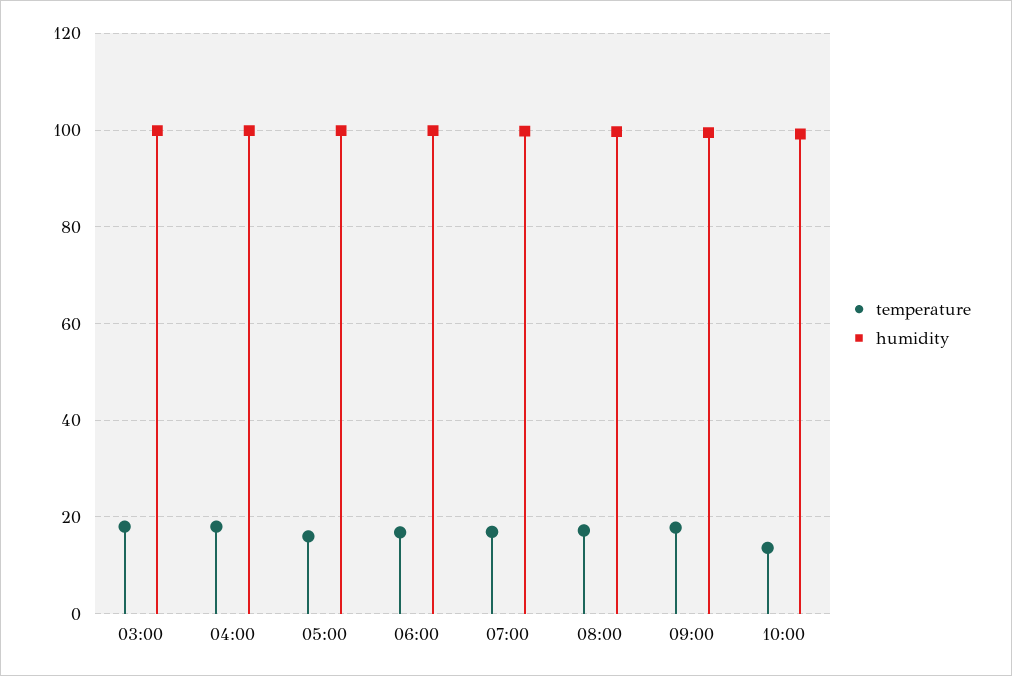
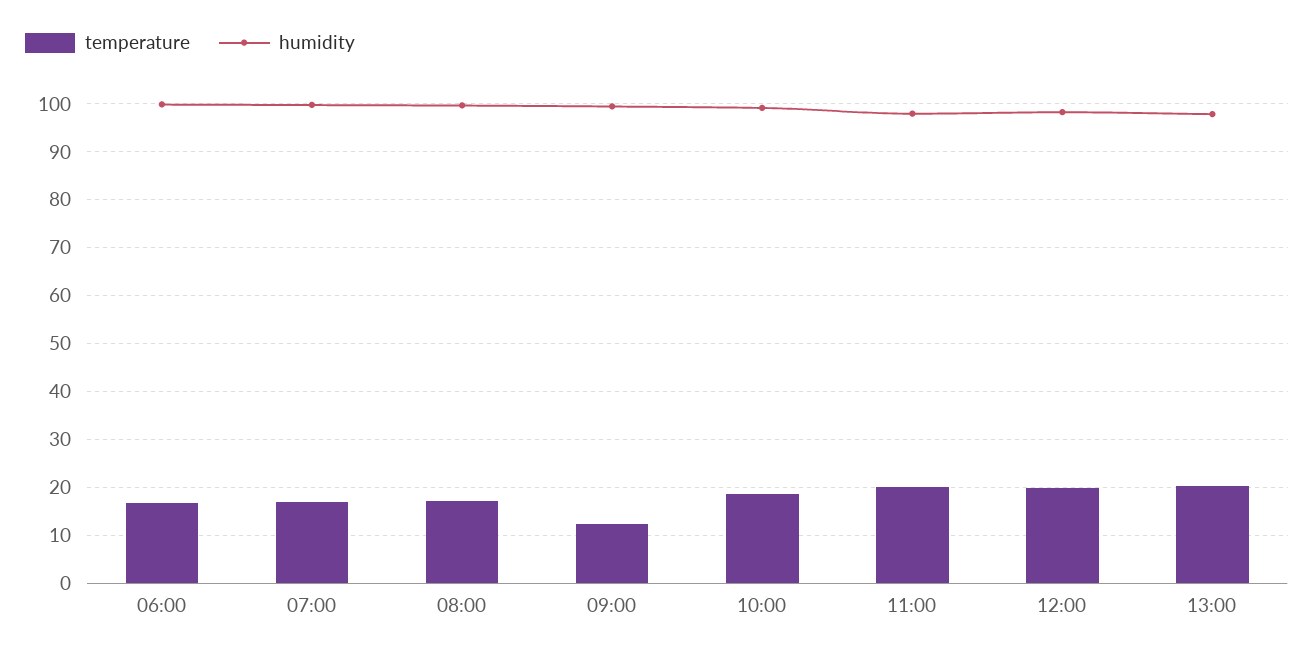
temperature, 03:00: 18 -> none
humidity, 03:00: 100 -> none
temperature, 04:00: 18 -> none
humidity, 04:00: 100 -> none
temperature, 05:00: 16 -> none
humidity, 05:00: 100 -> none
temperature, 09:00: 18 -> 12
temperature, 10:00: 14 -> 18
temperature, 11:00: none -> 20
humidity, 11:00: none -> 98
temperature, 12:00: none -> 20
humidity, 12:00: none -> 98
temperature, 13:00: none -> 20
humidity, 13:00: none -> 98

